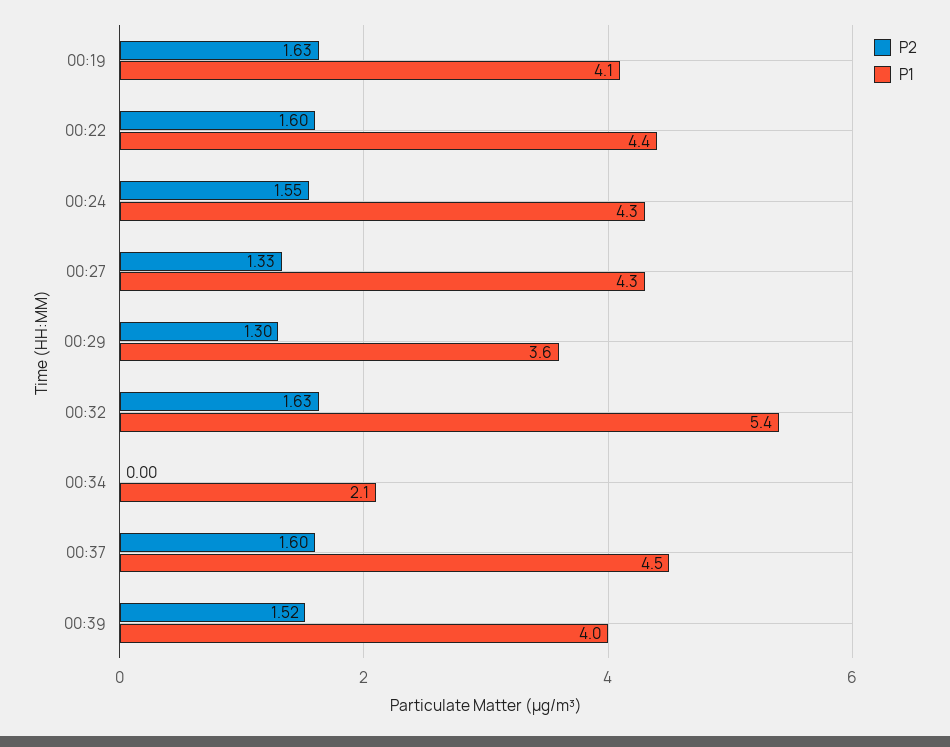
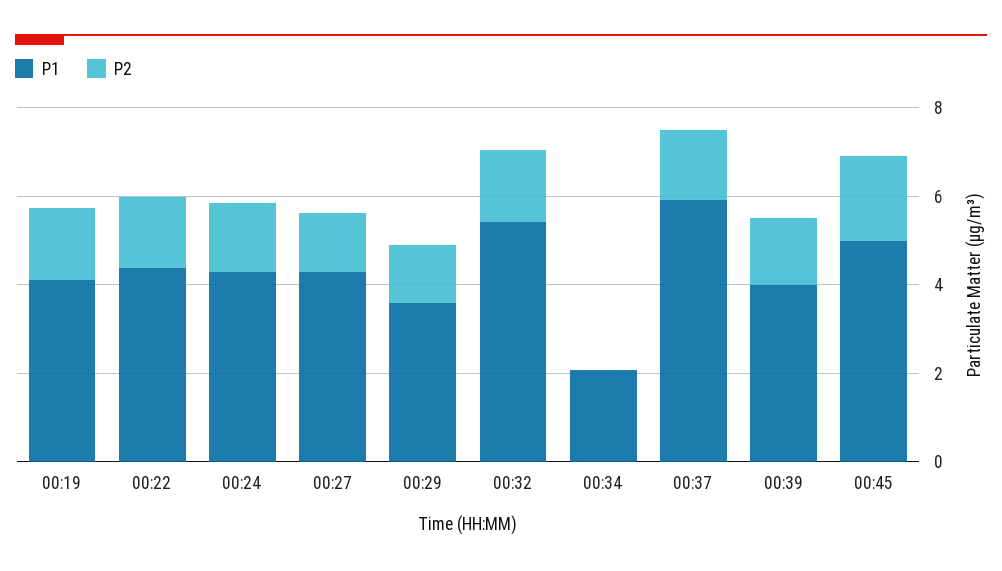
P1, 00:37: 4.5 -> 6
P1, 00:45: none -> 5
P2, 00:45: none -> 2

